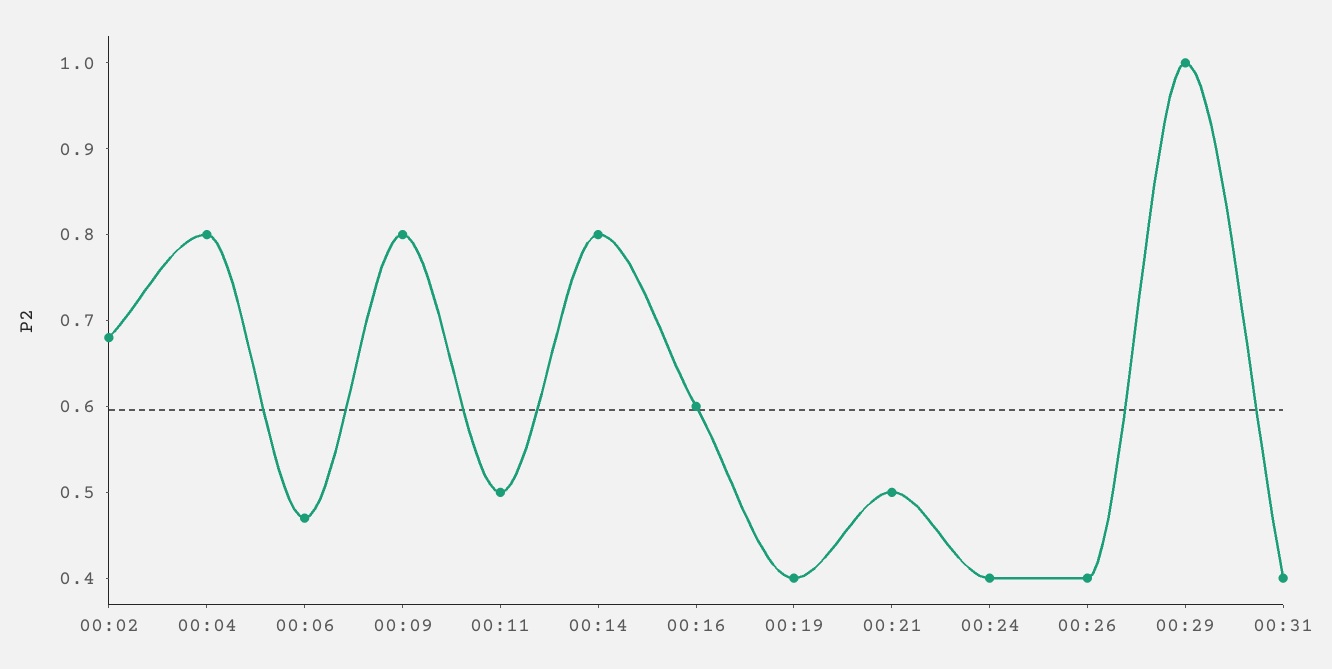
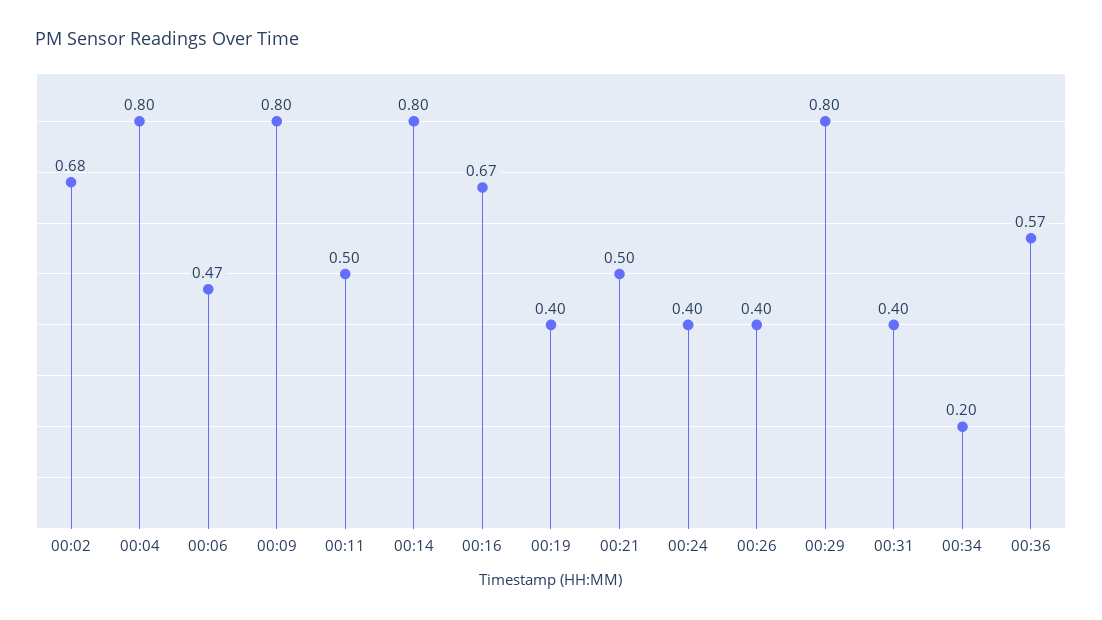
00:16: 0.6 -> 0.67
00:29: 1 -> 0.8
00:34: none -> 0.2
00:36: none -> 0.57

